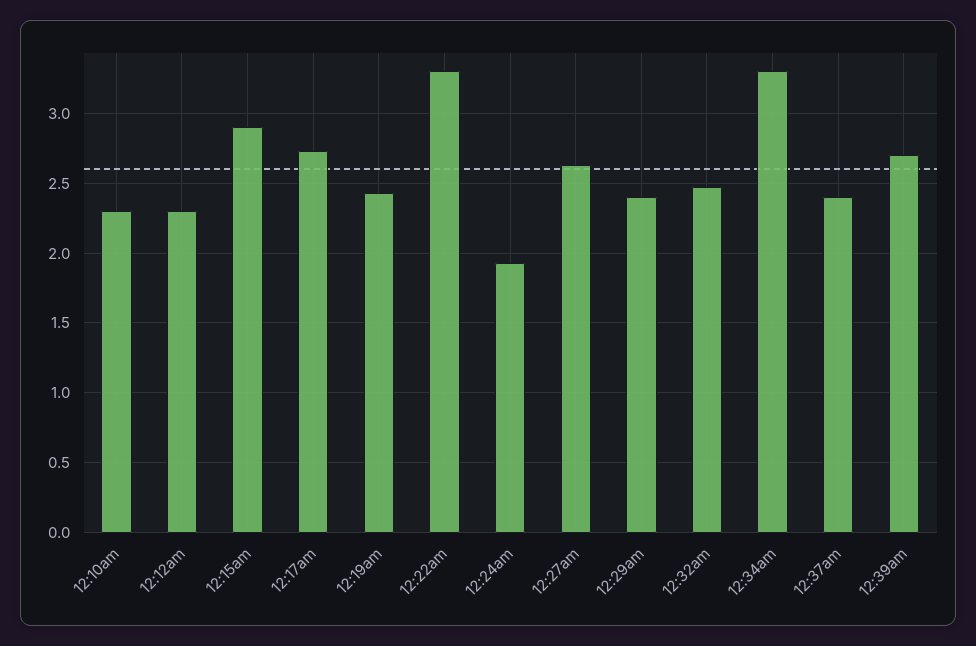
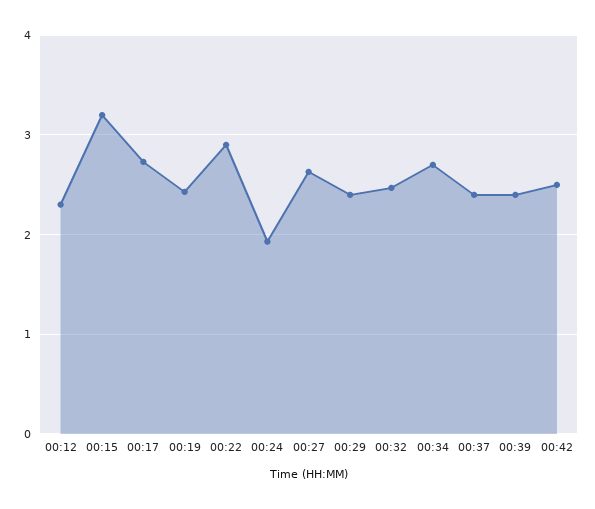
12:10am: 2.3 -> none
12:15am: 2.9 -> 3.2
12:22am: 3.3 -> 2.9
12:34am: 3.3 -> 2.7
12:39am: 2.7 -> 2.4
00:42: none -> 2.5

